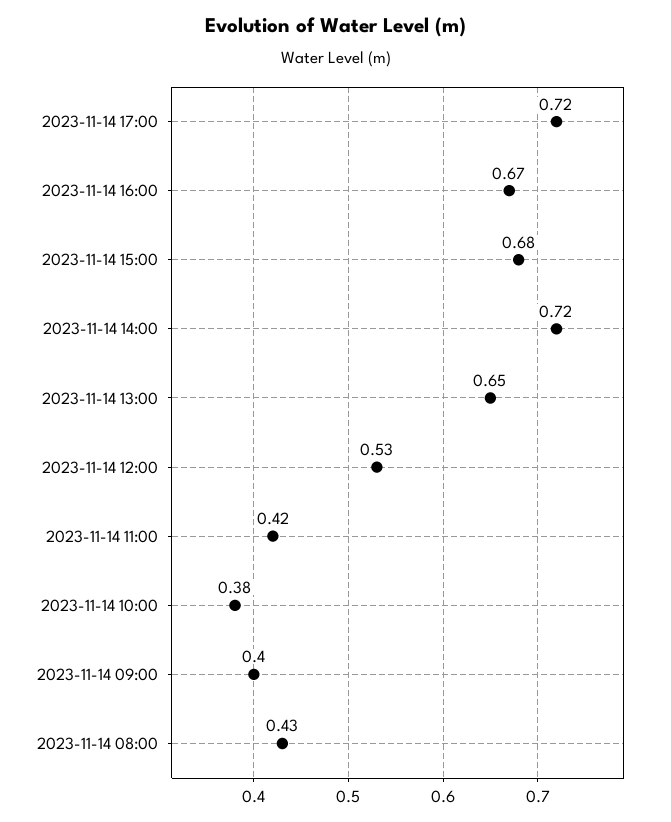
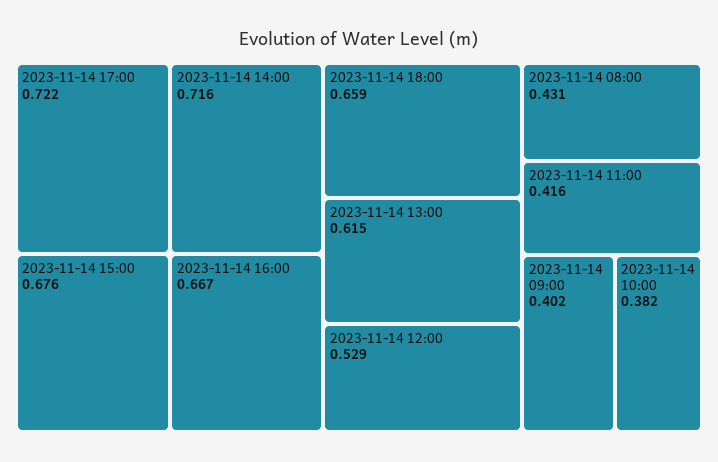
2023-11-14 13:00: 0.65 -> 0.615
2023-11-14 18:00: none -> 0.659

